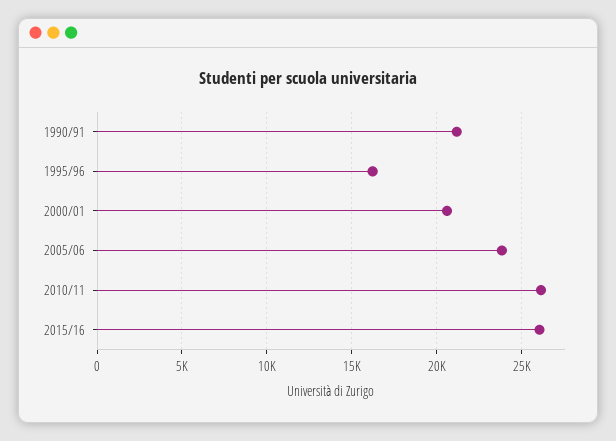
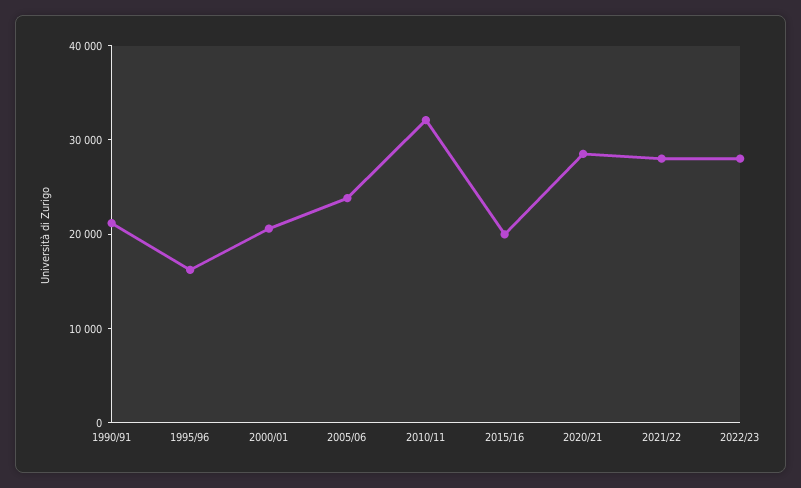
2010/11: 26000 -> 32000
2015/16: 26000 -> 20000
2020/21: none -> 28000
2021/22: none -> 28000
2022/23: none -> 28000

